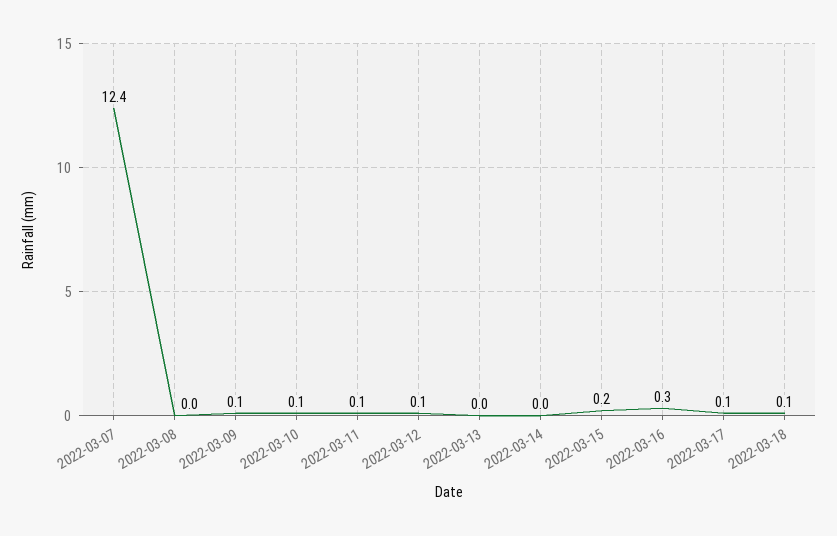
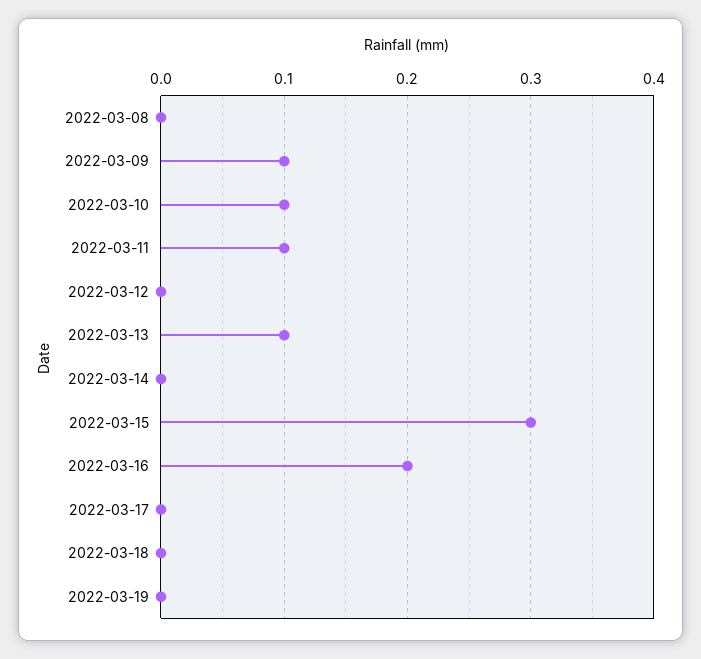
2022-03-07: 12.4 -> none
2022-03-12: 0.1 -> 0
2022-03-13: 0 -> 0.1
2022-03-15: 0.2 -> 0.3
2022-03-16: 0.3 -> 0.2
2022-03-17: 0.1 -> 0
2022-03-18: 0.1 -> 0
2022-03-19: none -> 0

